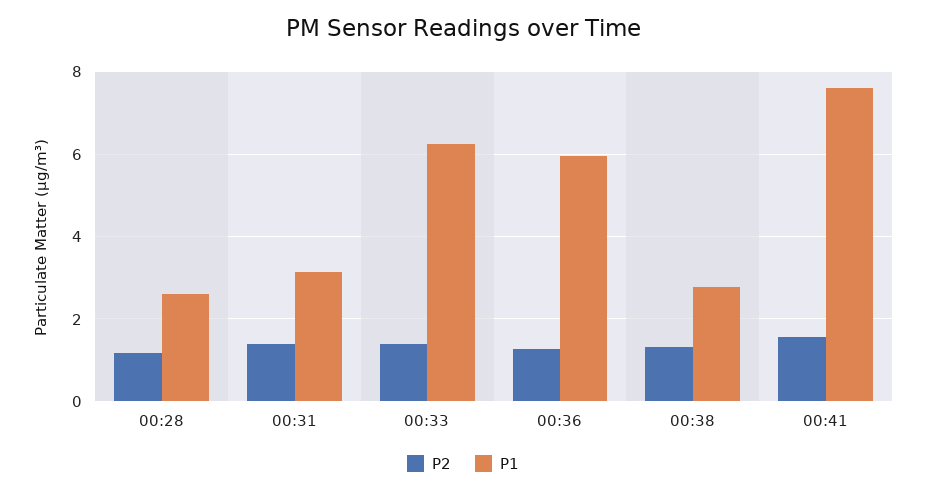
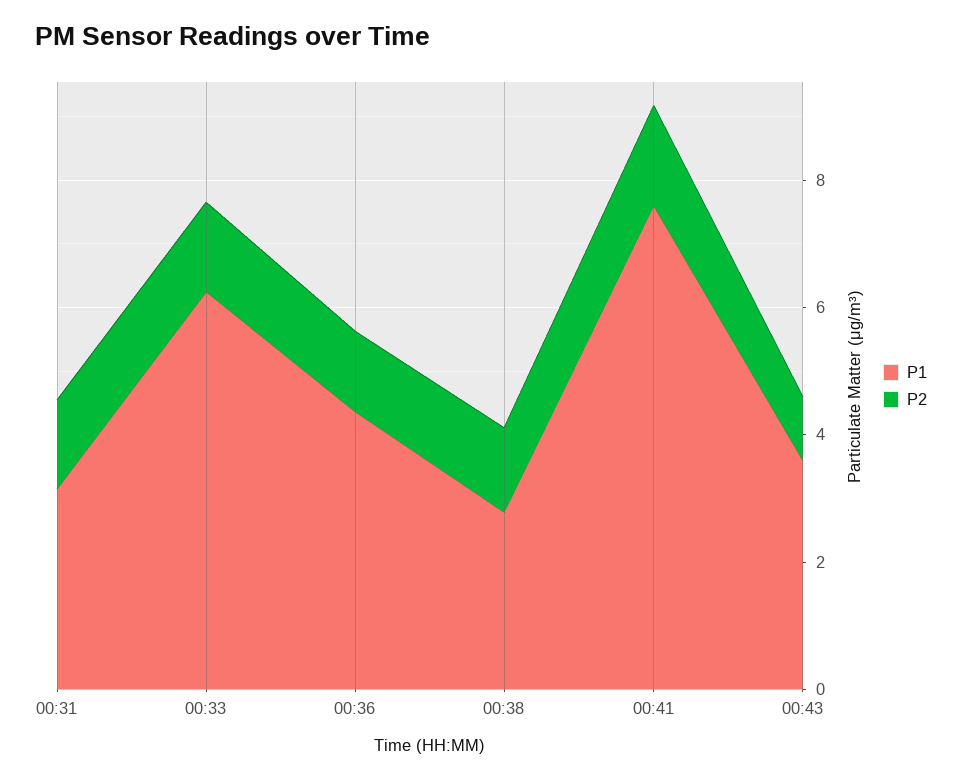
P2, 00:28: 1.2 -> none
P1, 00:28: 2.6 -> none
P1, 00:36: 6 -> 4.5
P1, 00:43: none -> 3.5
P2, 00:43: none -> 1

